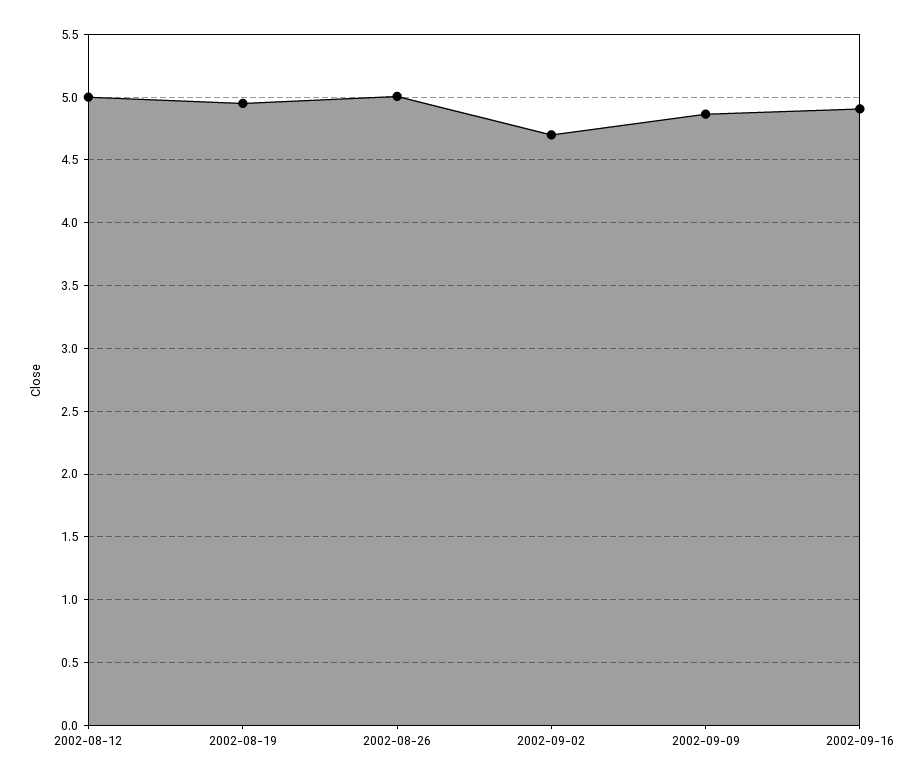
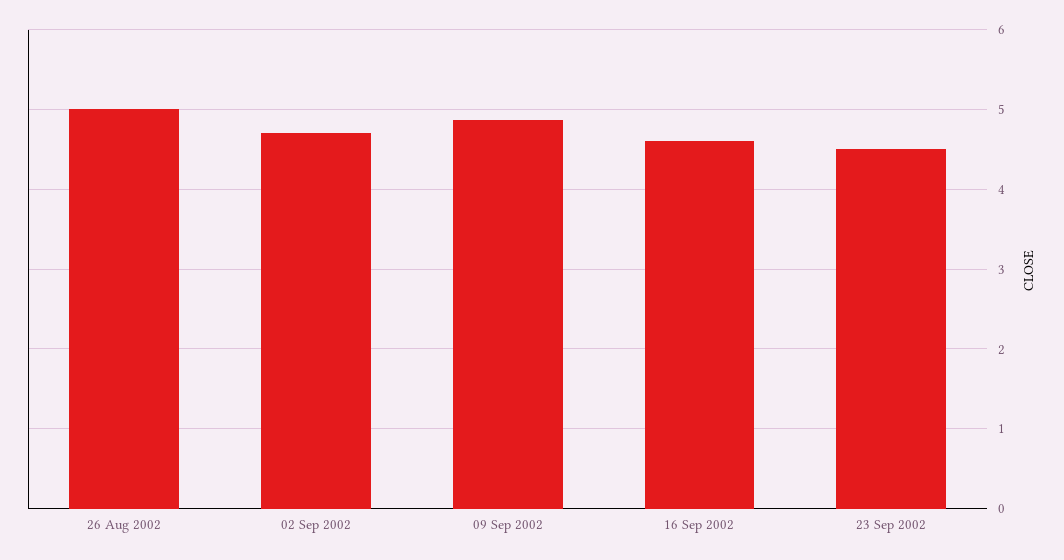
2002-08-12: 5 -> none
2002-08-19: 4.95 -> none
2002-09-16: 4.9 -> 4.6
23 Sep 2002: none -> 4.5

